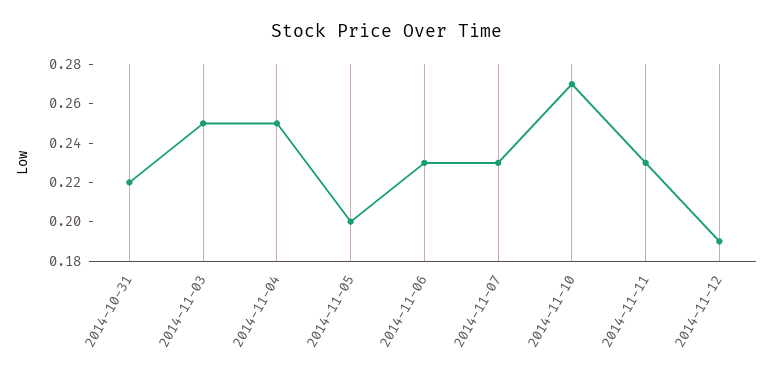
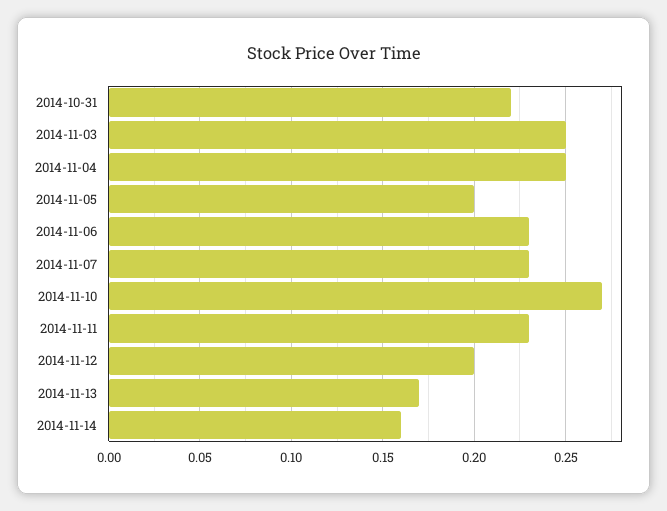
2014-11-12: 0.19 -> 0.2
2014-11-13: none -> 0.17
2014-11-14: none -> 0.16

